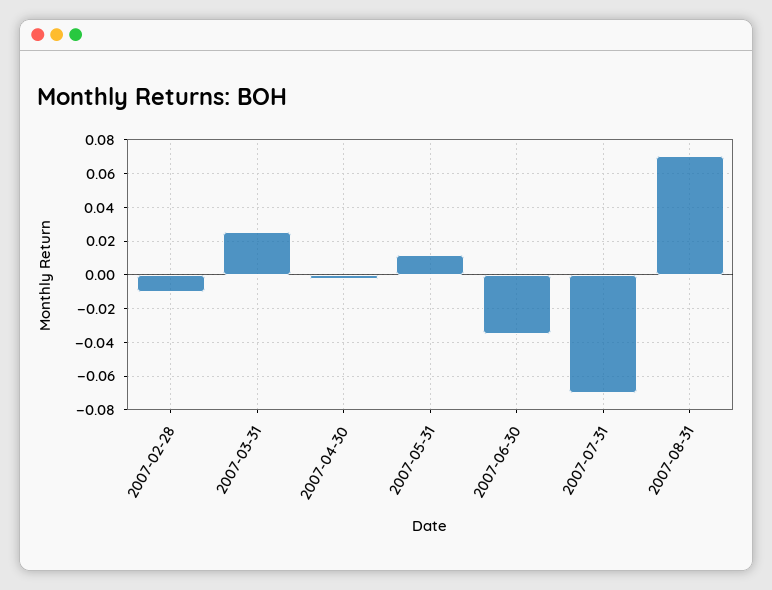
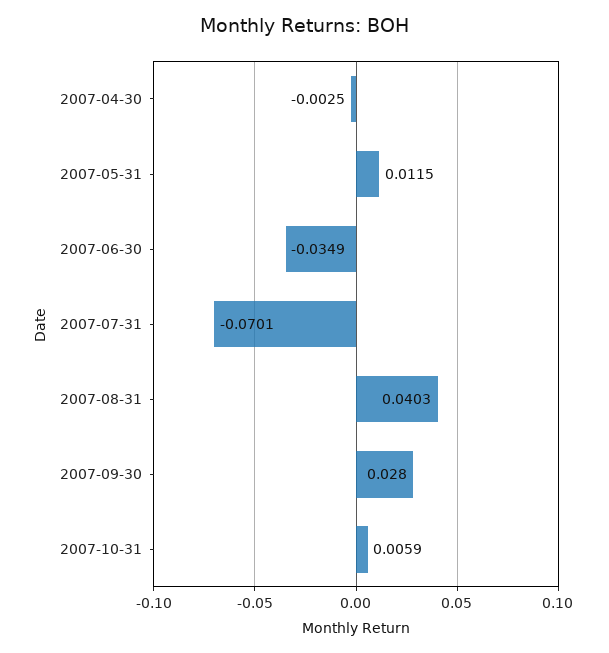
2007-02-28: -0.01 -> none
2007-03-31: 0.025 -> none
2007-08-31: 0.07 -> 0.0403
2007-09-30: none -> 0.028
2007-10-31: none -> 0.0059

